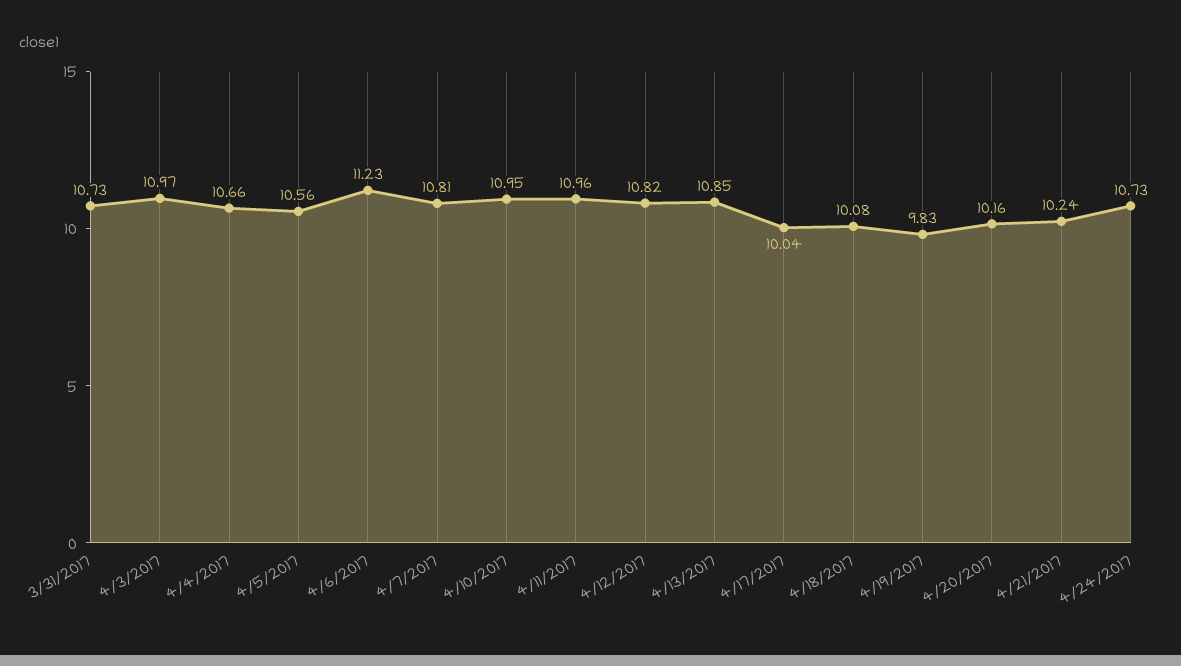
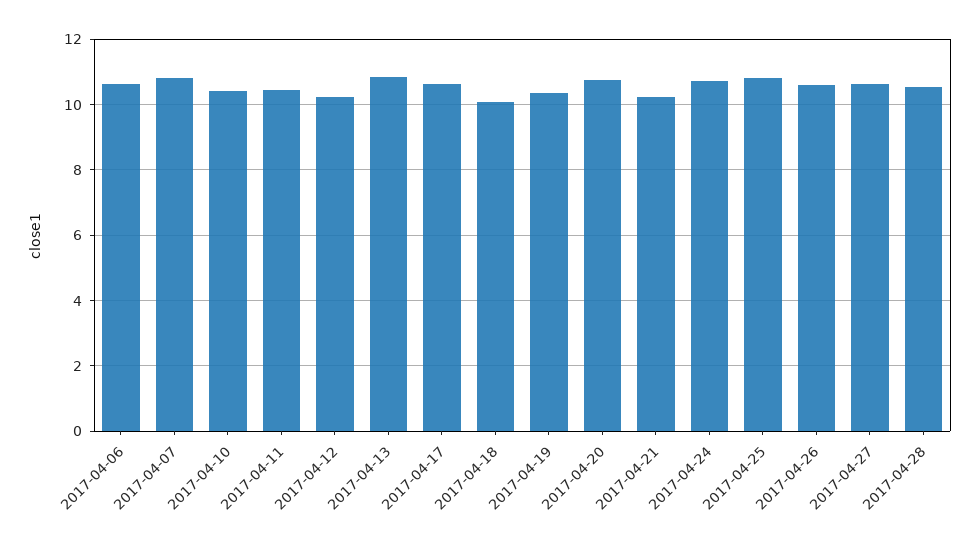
3/31/2017: 10.73 -> none
4/3/2017: 10.97 -> none
4/4/2017: 10.66 -> none
4/5/2017: 10.56 -> none
4/6/2017: 11.23 -> 10.6
4/10/2017: 10.95 -> 10.4
4/11/2017: 10.96 -> 10.4
4/12/2017: 10.82 -> 10.2
4/17/2017: 10.04 -> 10.6
4/19/2017: 9.83 -> 10.4
4/20/2017: 10.16 -> 10.8
2017-04-25: none -> 10.8
2017-04-26: none -> 10.6
2017-04-27: none -> 10.6
2017-04-28: none -> 10.6

